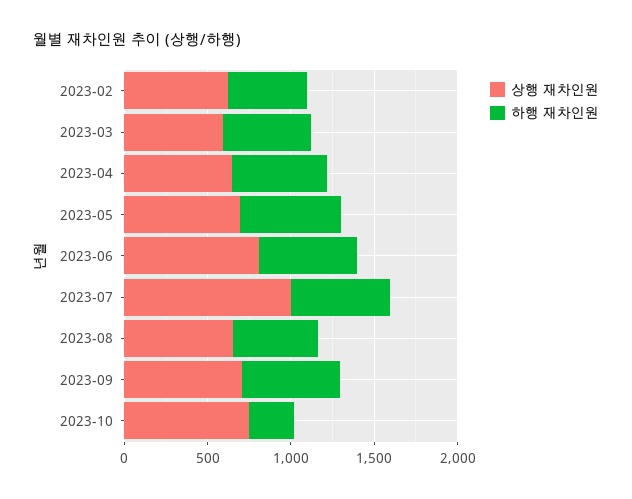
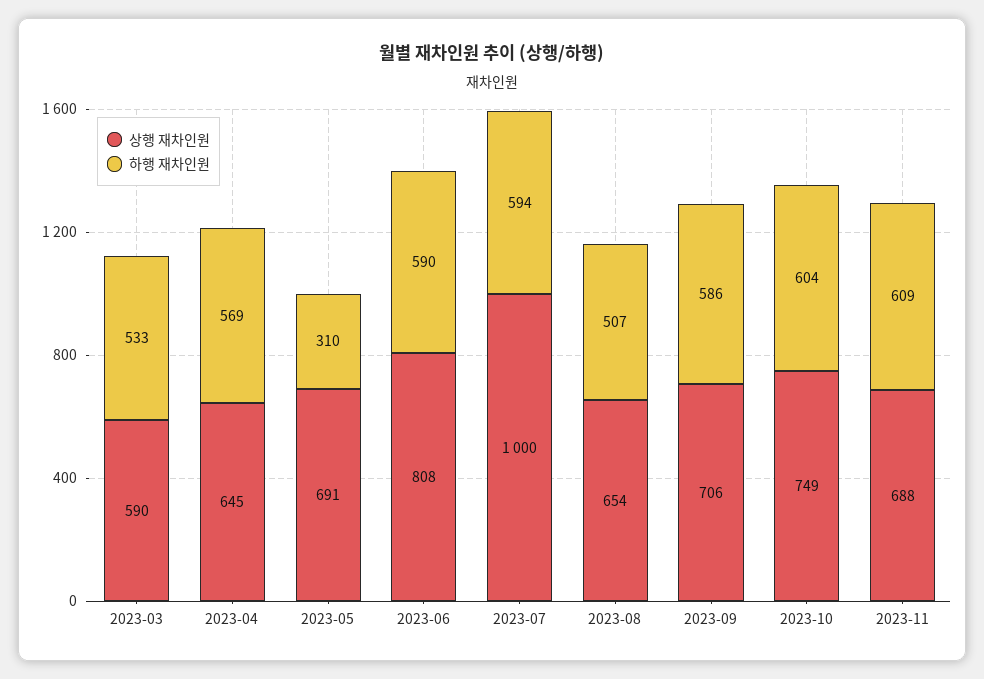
상행 재차인원, 2023-02: 600 -> none
하행 재차인원, 2023-02: 500 -> none
하행 재차인원, 2023-05: 600 -> 310
하행 재차인원, 2023-10: 300 -> 604
상행 재차인원, 2023-11: none -> 688
하행 재차인원, 2023-11: none -> 609

